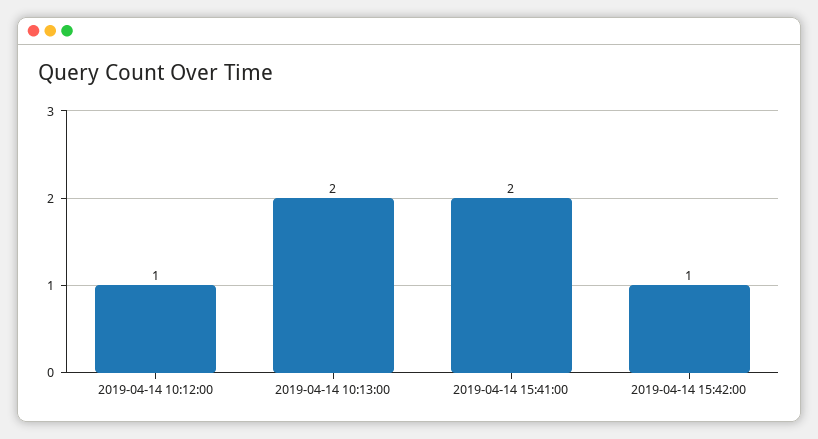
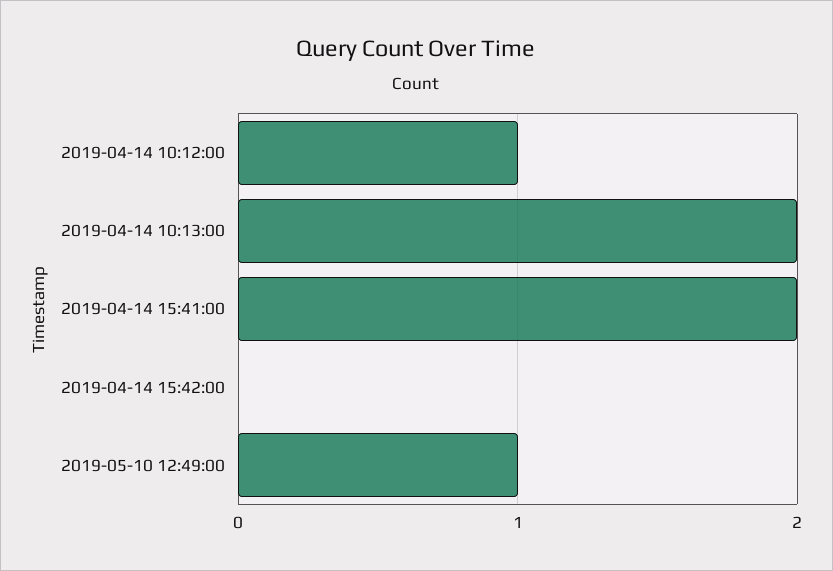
2019-04-14 15:42:00: 1 -> 0
2019-05-10 12:49:00: none -> 1

